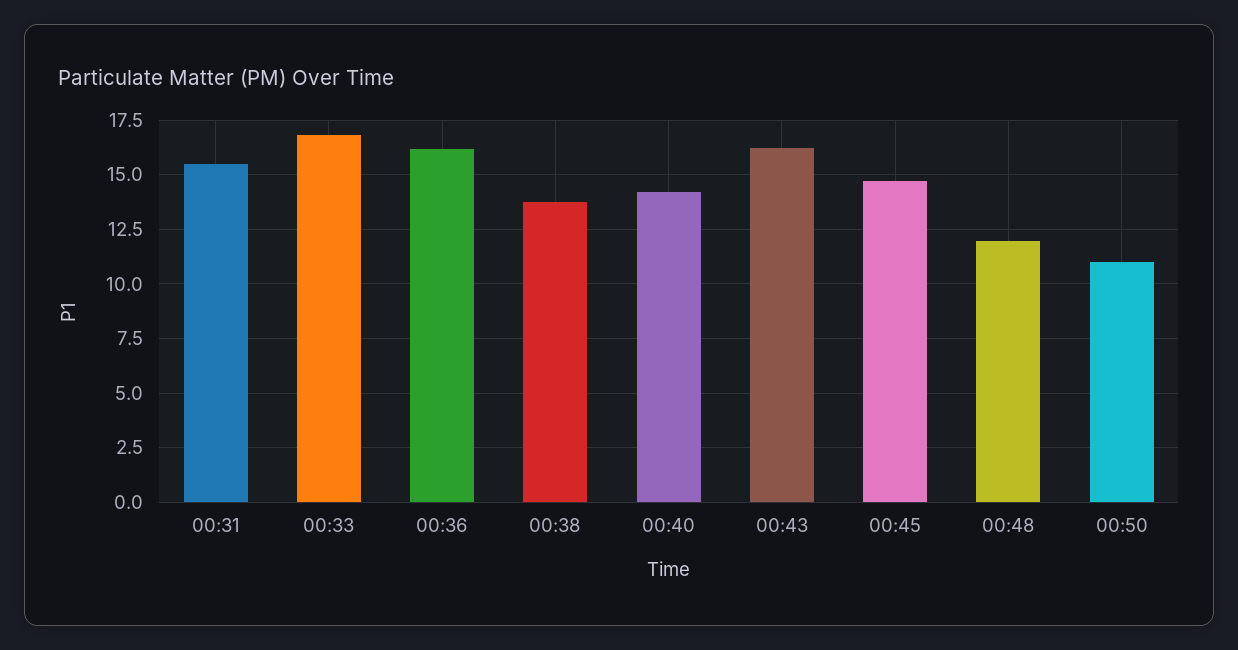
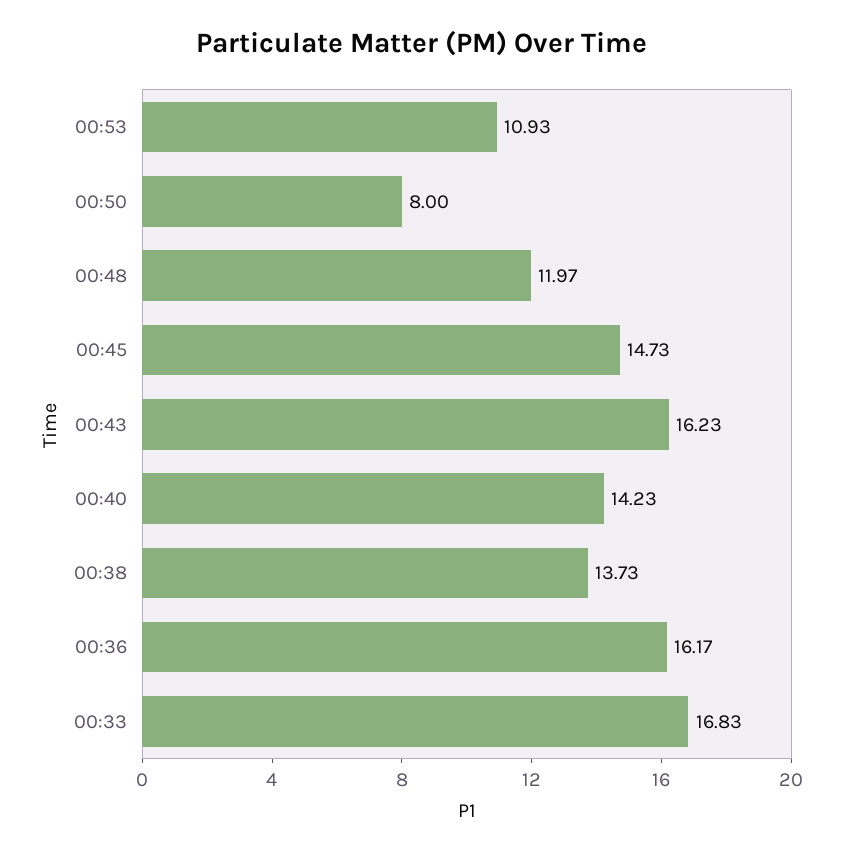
00:31: 15.5 -> none
00:50: 11 -> 8
00:53: none -> 10.93

